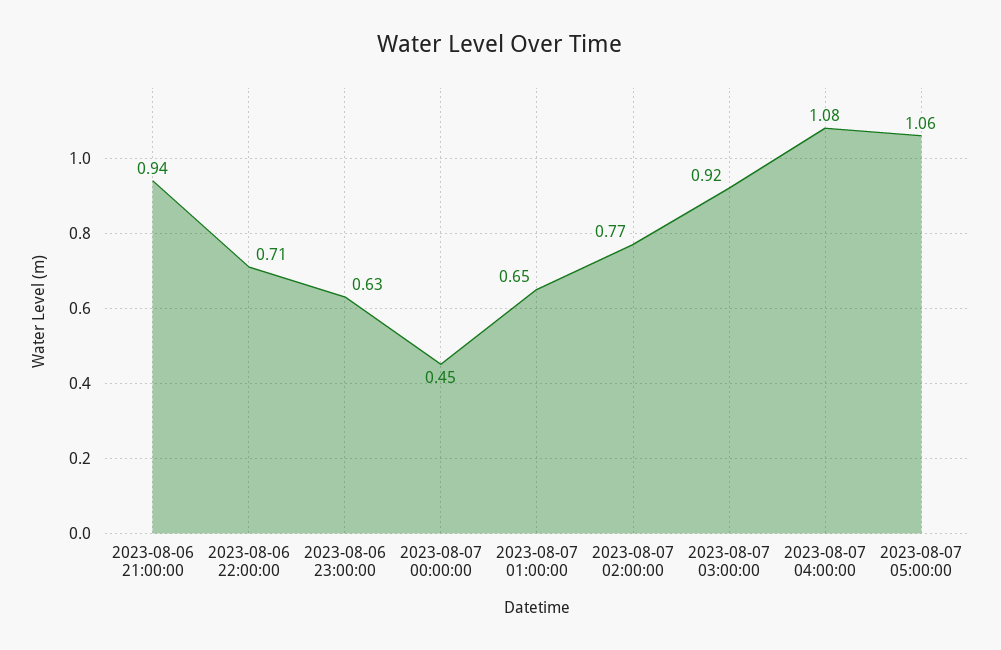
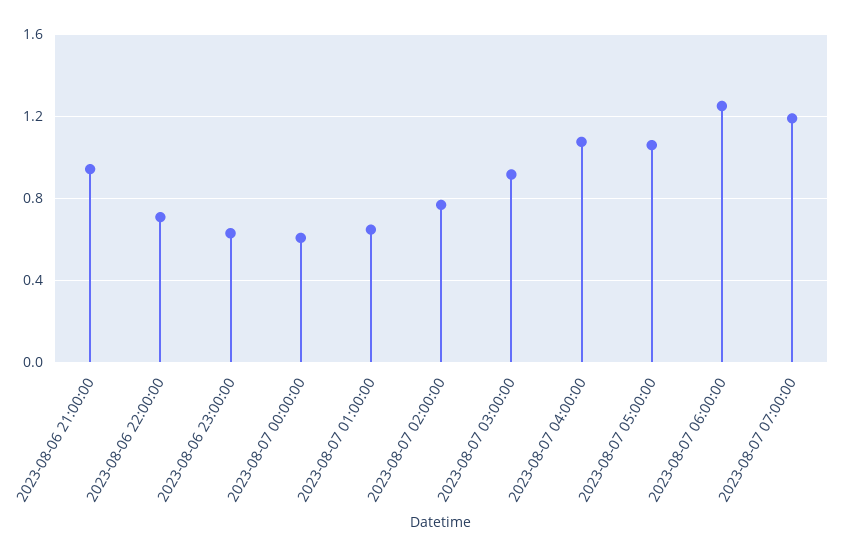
2023-08-07 00:00:00: 0.45 -> 0.6
2023-08-07 06:00:00: none -> 1.25
2023-08-07 07:00:00: none -> 1.2

